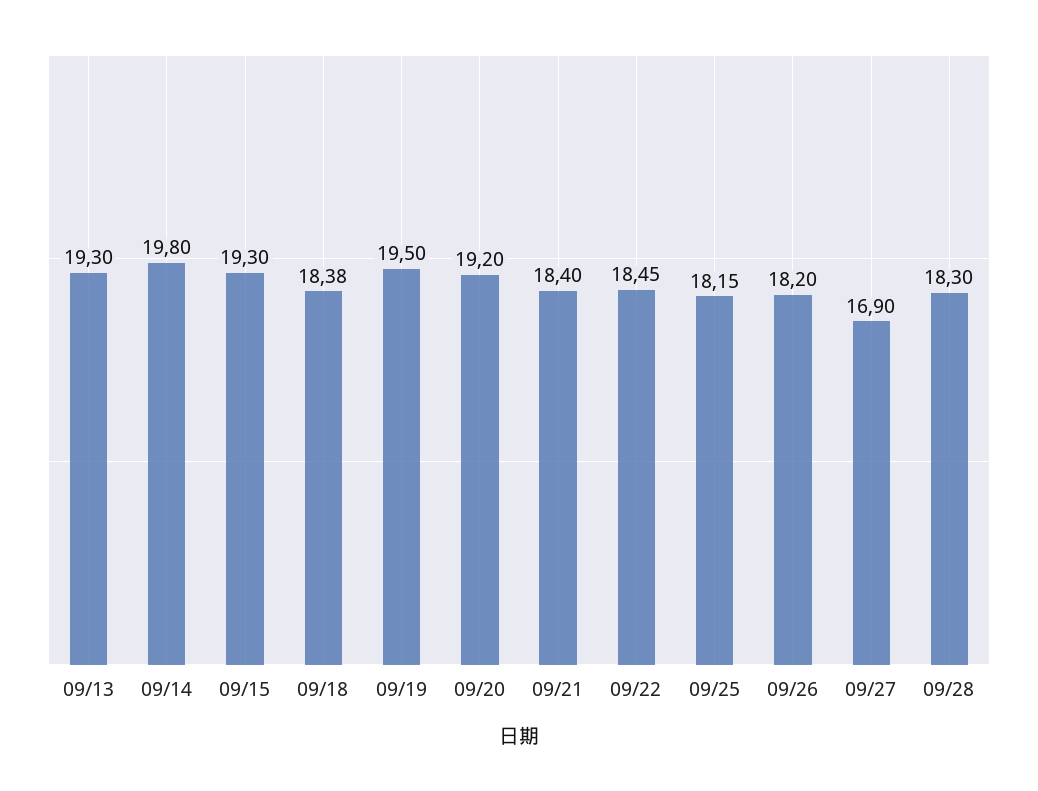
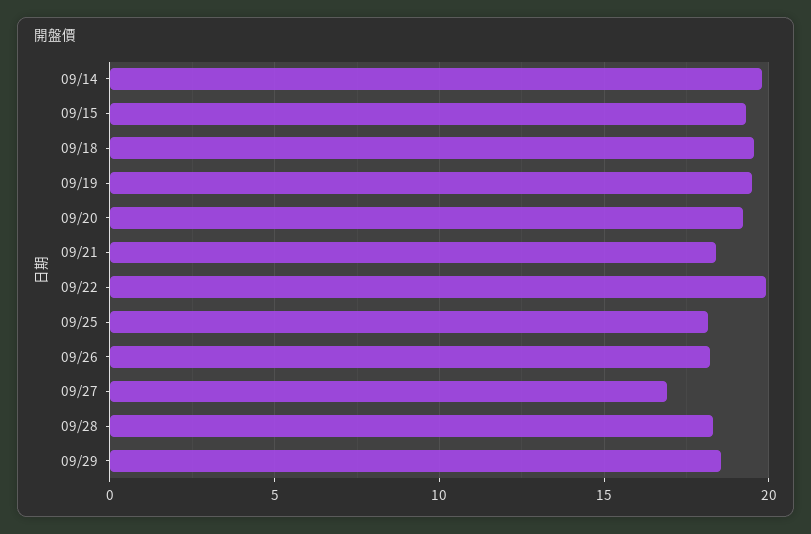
09/13: 19.3 -> none
09/18: 18.38 -> 19.5
09/22: 18.45 -> 20
09/29: none -> 18.5

